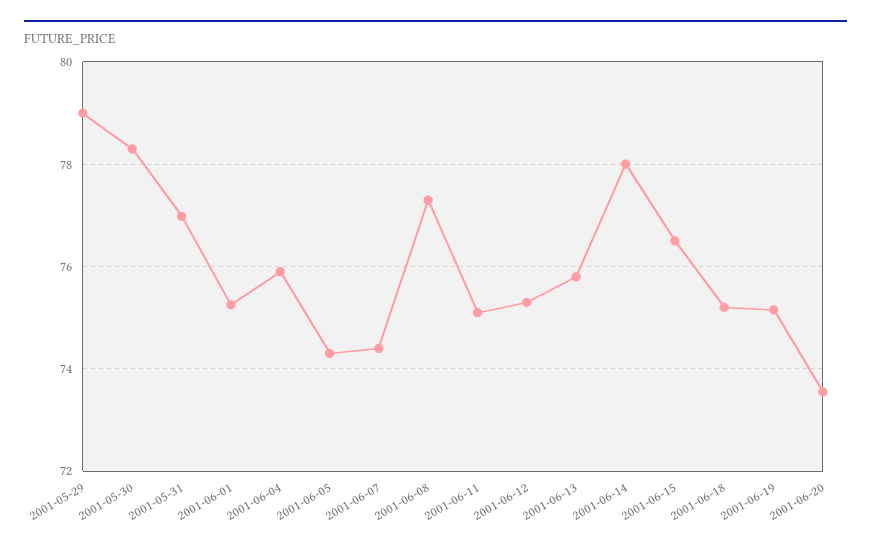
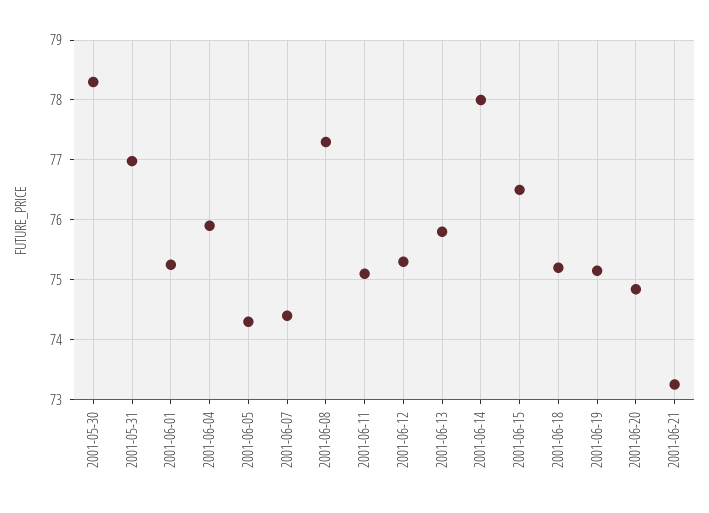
2001-05-29: 79 -> none
2001-06-20: 73.6 -> 74.8
2001-06-21: none -> 73.2

